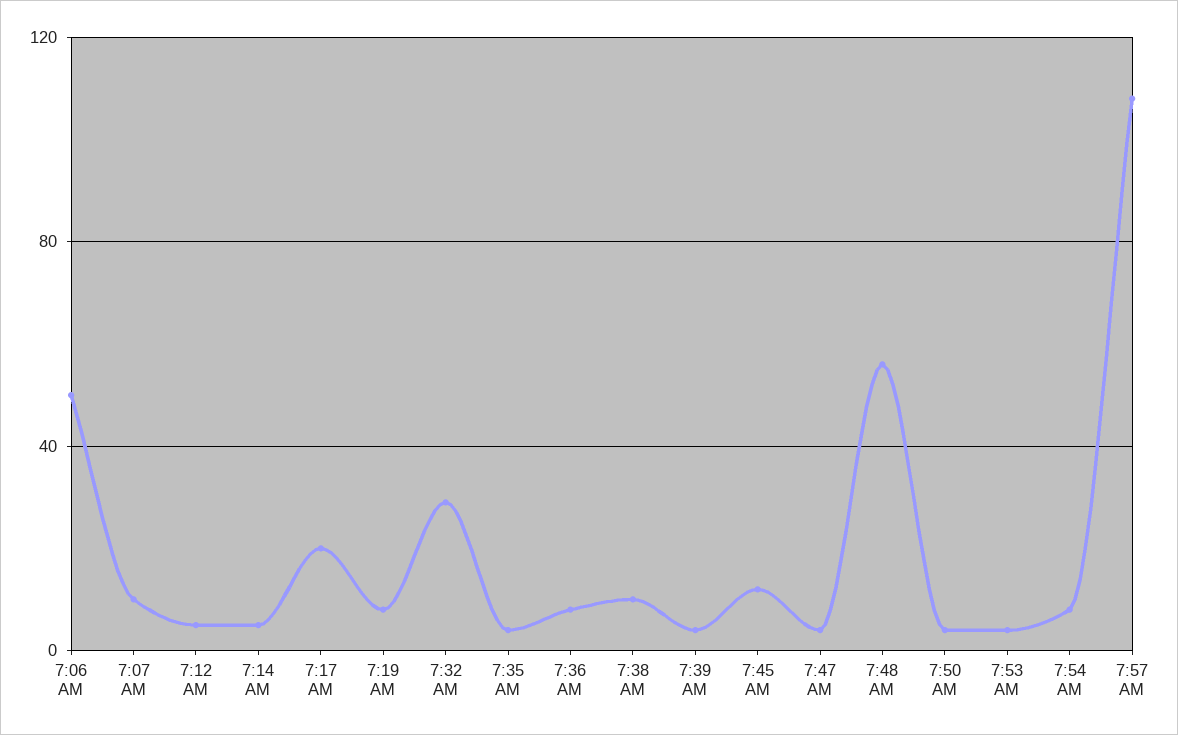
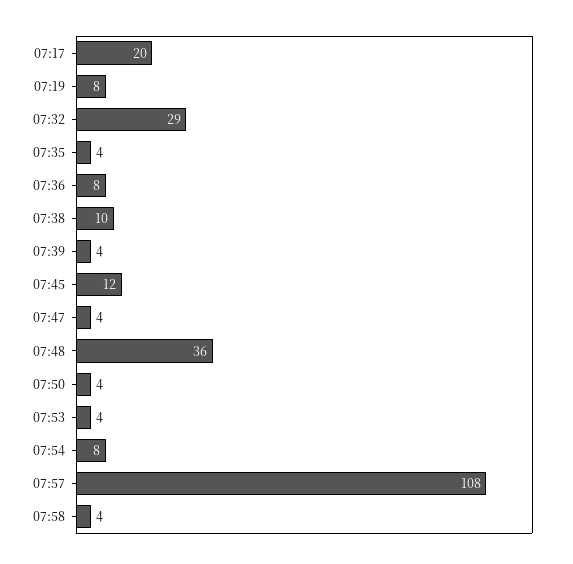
7:06 AM: 50 -> none
7:07 AM: 10 -> none
7:12 AM: 5 -> none
7:14 AM: 5 -> none
7:48 AM: 55 -> 36
07:58: none -> 4

